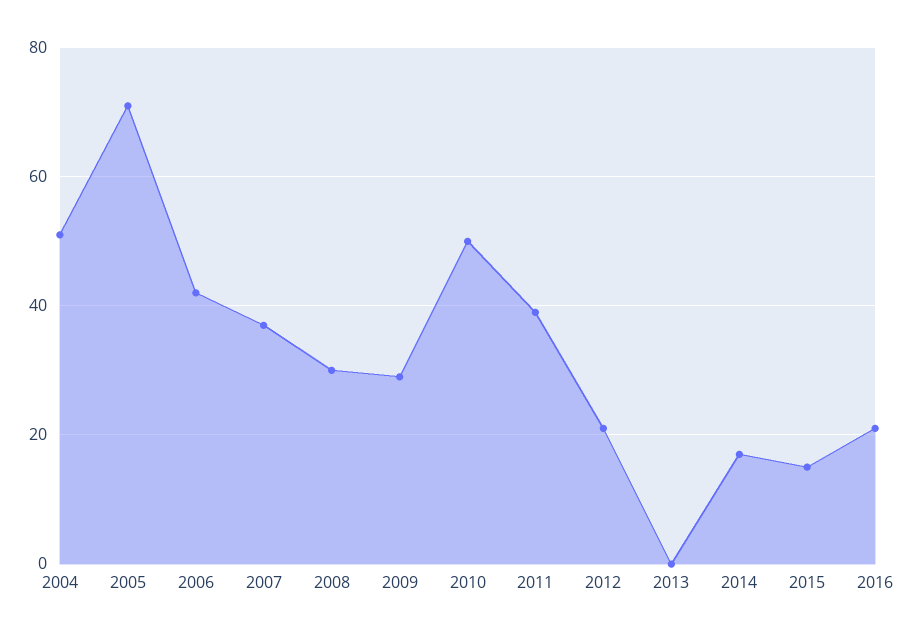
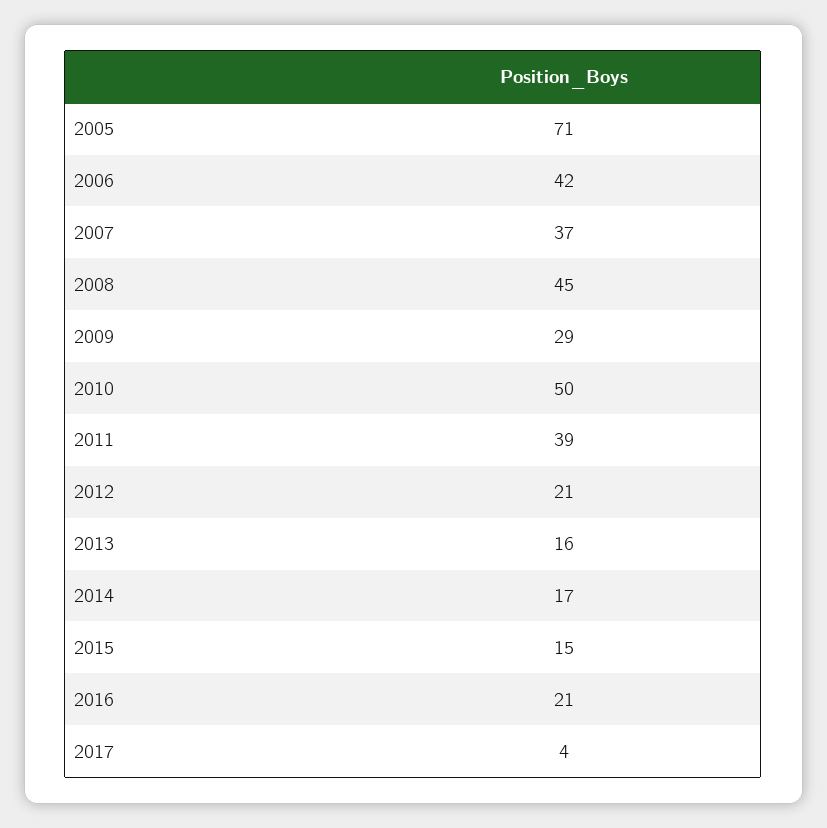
2004: 50 -> none
2008: 30 -> 45
2013: 0 -> 16
2017: none -> 4

